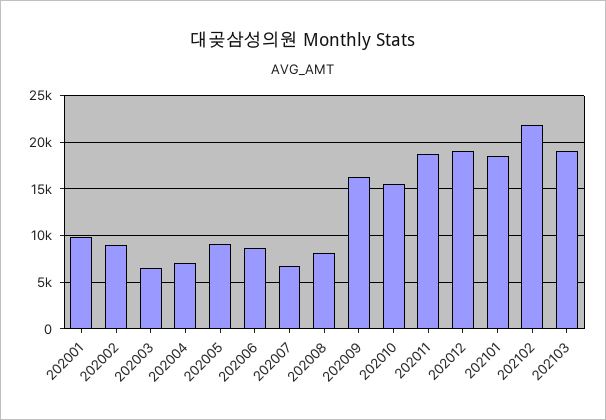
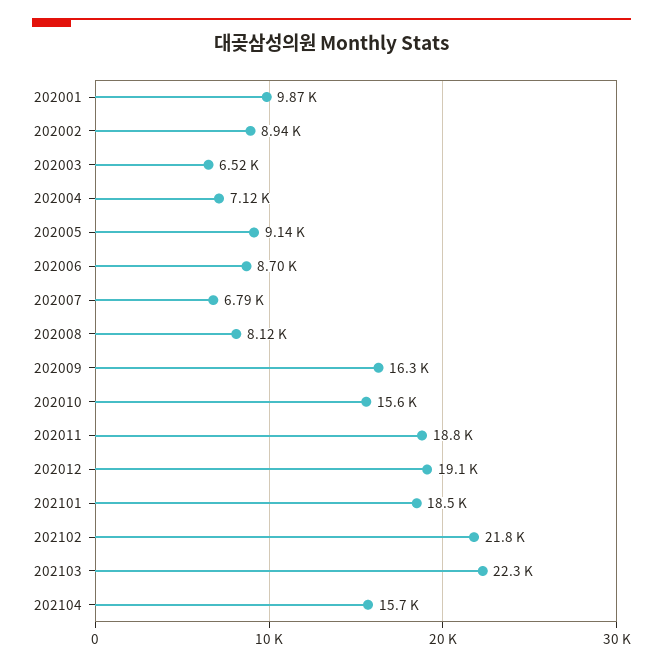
202103: 19000 -> 22300
202104: none -> 15700

